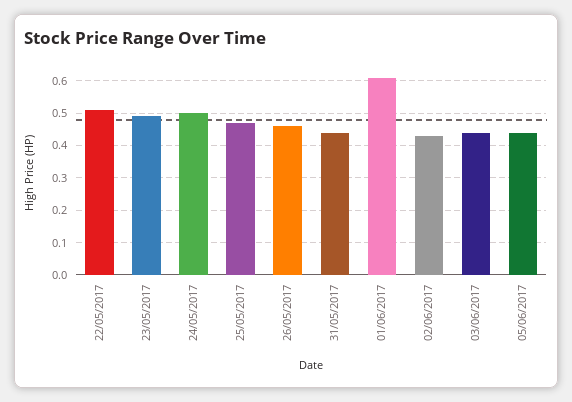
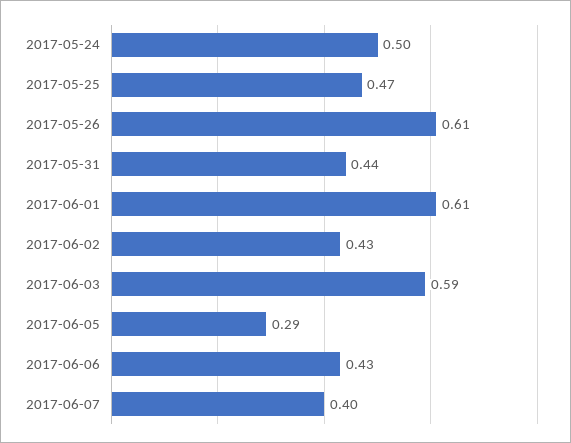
22/05/2017: 0.5 -> none
23/05/2017: 0.5 -> none
26/05/2017: 0.45 -> 0.61
03/06/2017: 0.45 -> 0.59
05/06/2017: 0.45 -> 0.29
2017-06-06: none -> 0.43
2017-06-07: none -> 0.4

